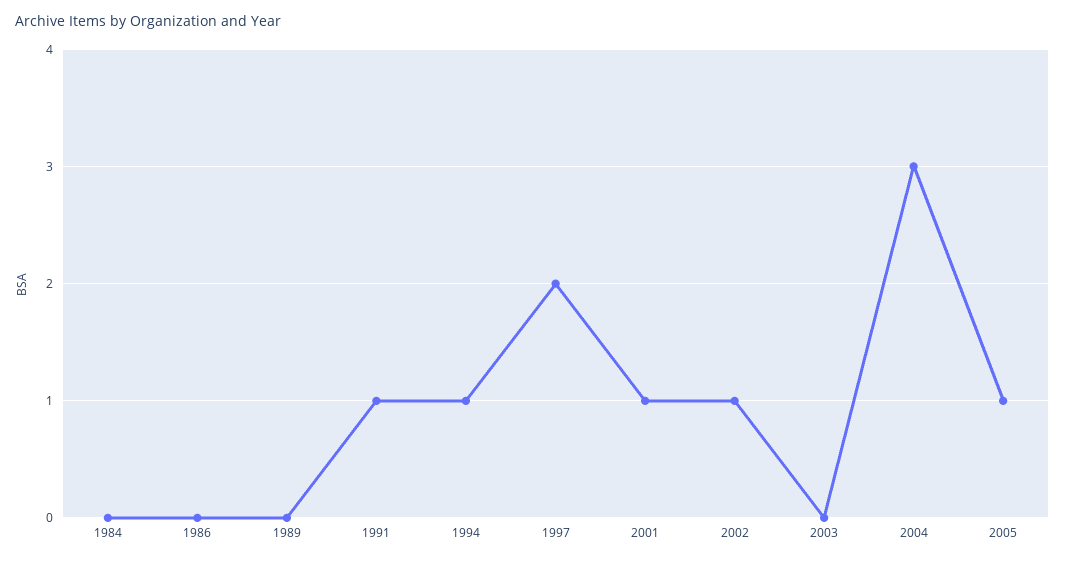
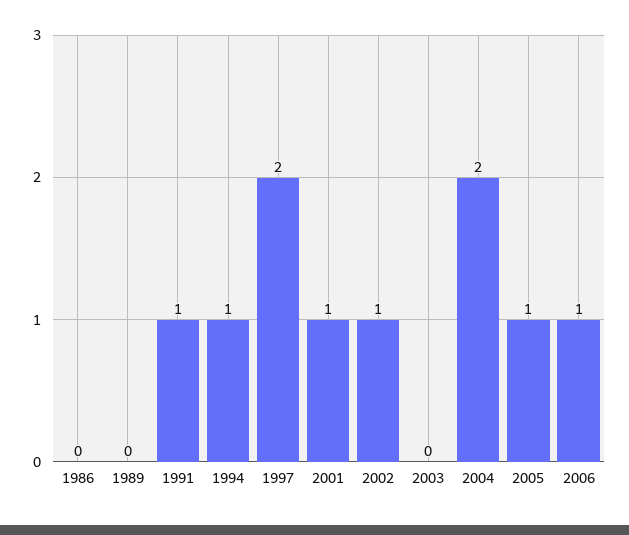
1984: 0 -> none
2004: 3 -> 2
2006: none -> 1

